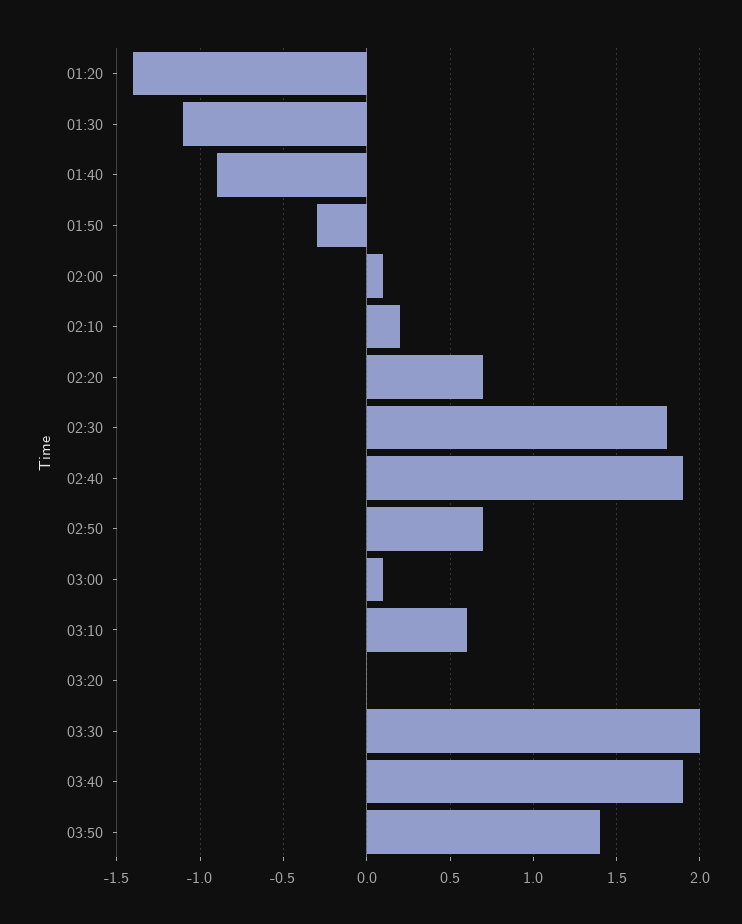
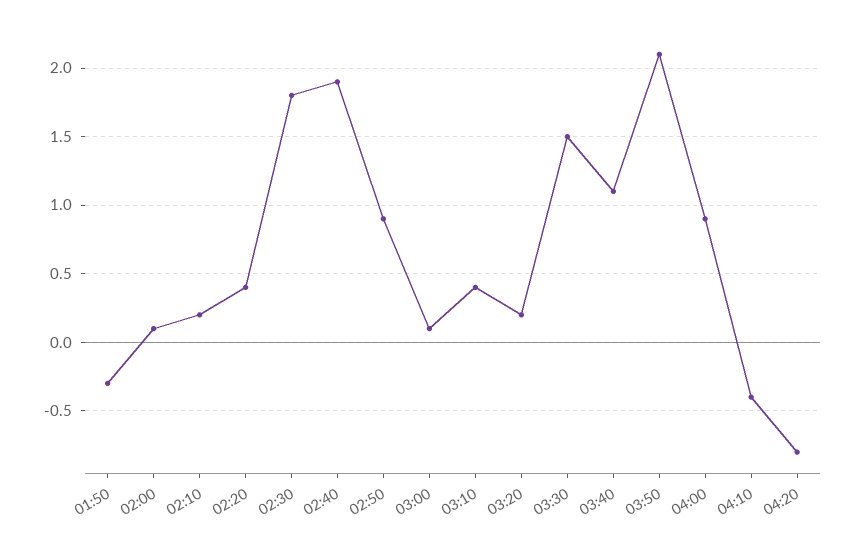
01:20: -1.4 -> none
01:30: -1.1 -> none
01:40: -0.9 -> none
02:20: 0.7 -> 0.4
02:50: 0.7 -> 0.9
03:10: 0.6 -> 0.4
03:20: 0 -> 0.2
03:30: 2 -> 1.5
03:40: 1.9 -> 1.1
03:50: 1.4 -> 2.1
04:00: none -> 0.9
04:10: none -> -0.4
04:20: none -> -0.8

